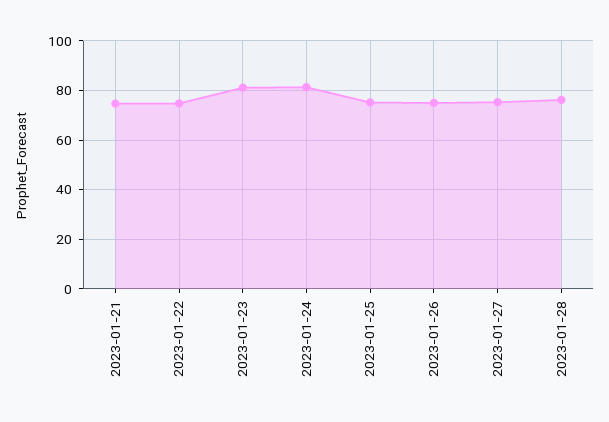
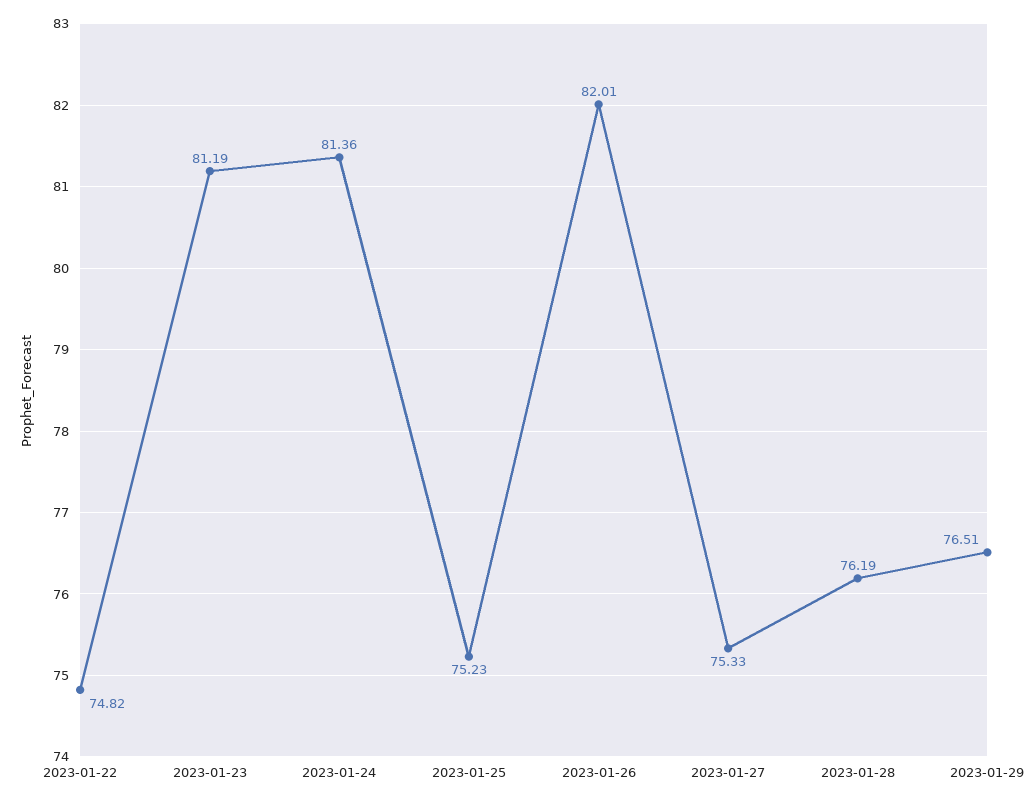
2023-01-21: 75 -> none
2023-01-26: 75 -> 82.01
2023-01-29: none -> 76.51

